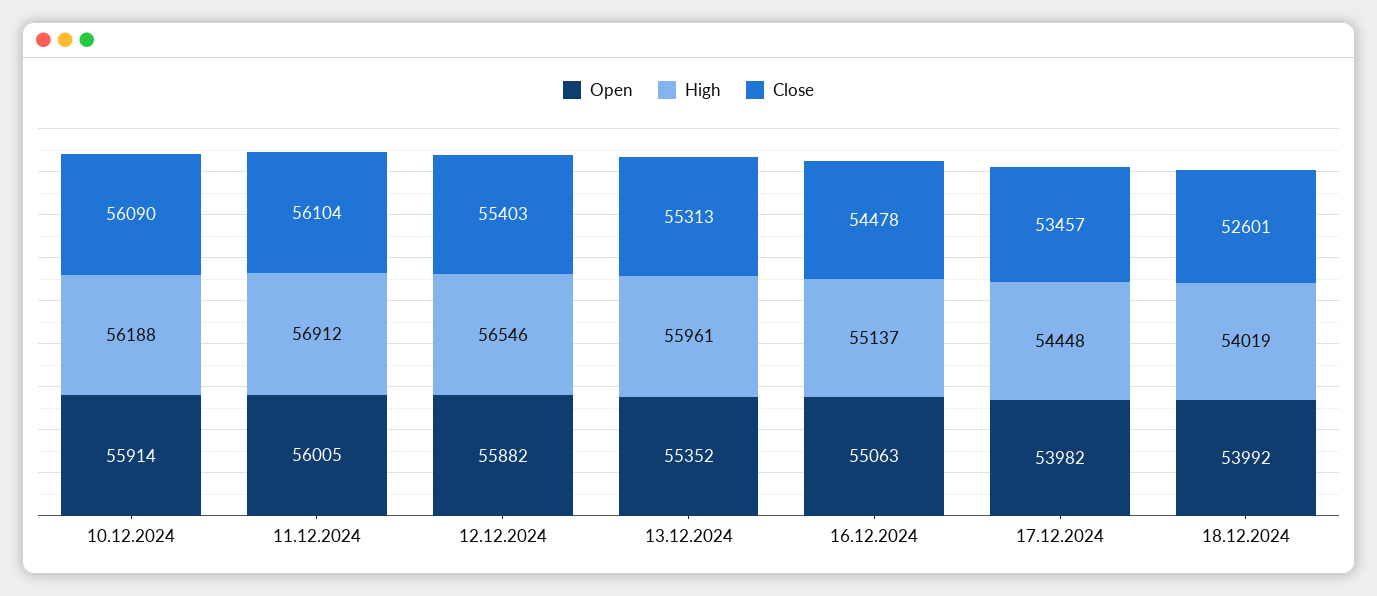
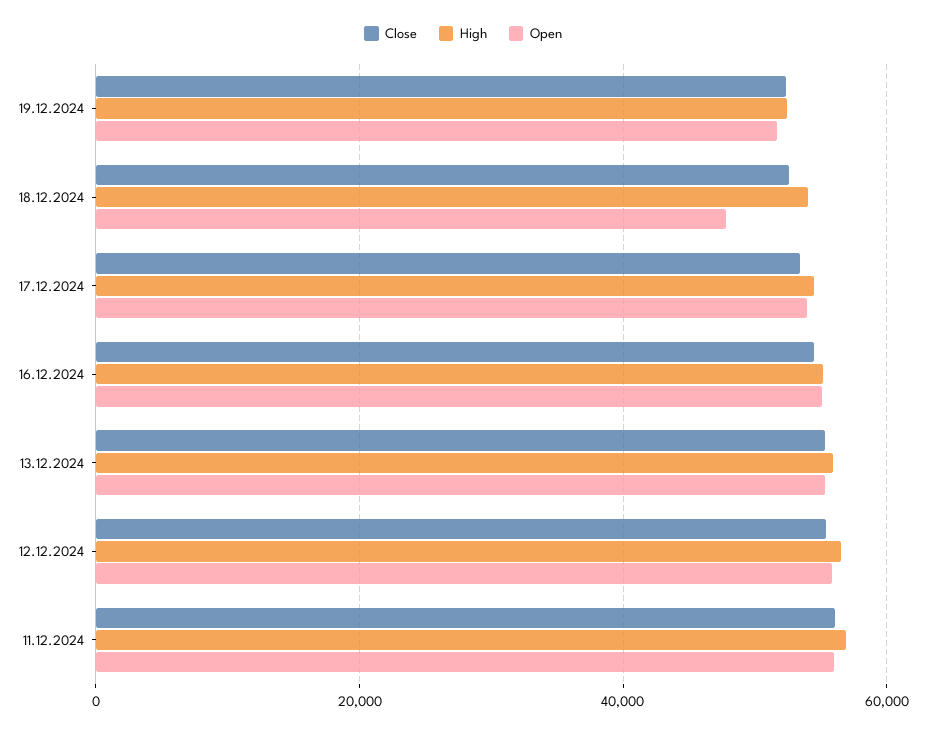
Open, 10.12.2024: 55914 -> none
High, 10.12.2024: 56188 -> none
Close, 10.12.2024: 56090 -> none
Open, 18.12.2024: 53992 -> 48000
Close, 19.12.2024: none -> 52000
High, 19.12.2024: none -> 52000
Open, 19.12.2024: none -> 52000

